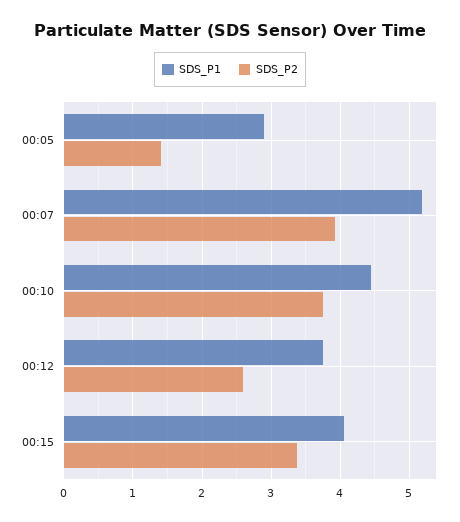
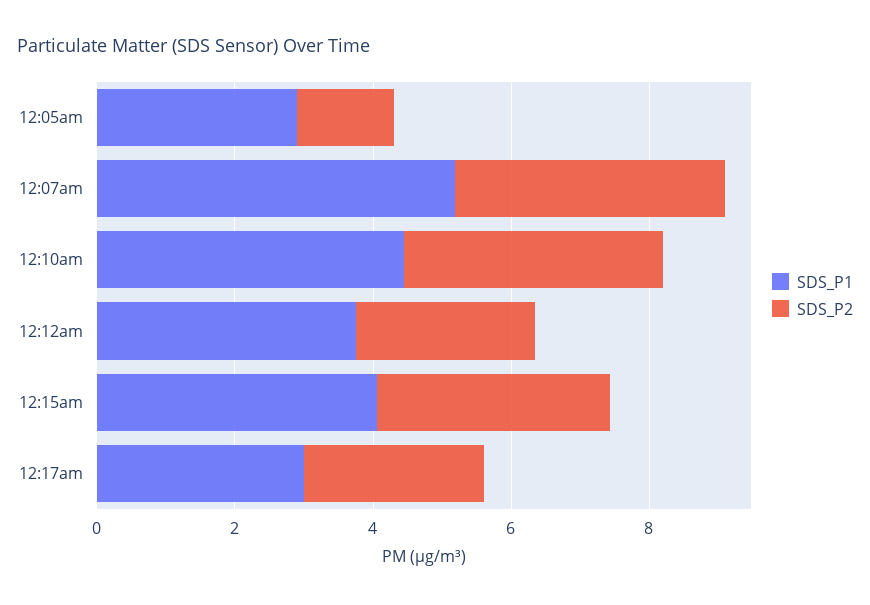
SDS_P1, 12:17am: none -> 3
SDS_P2, 12:17am: none -> 2.5

